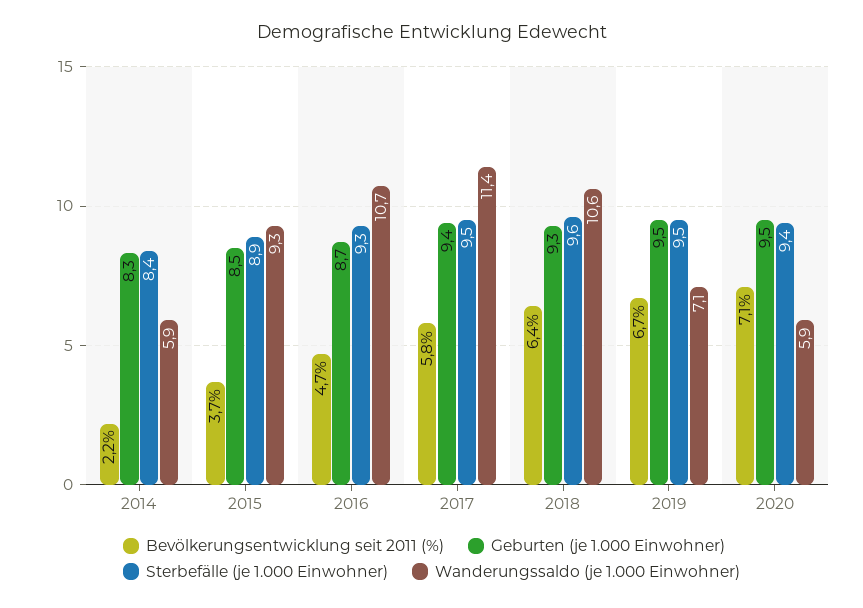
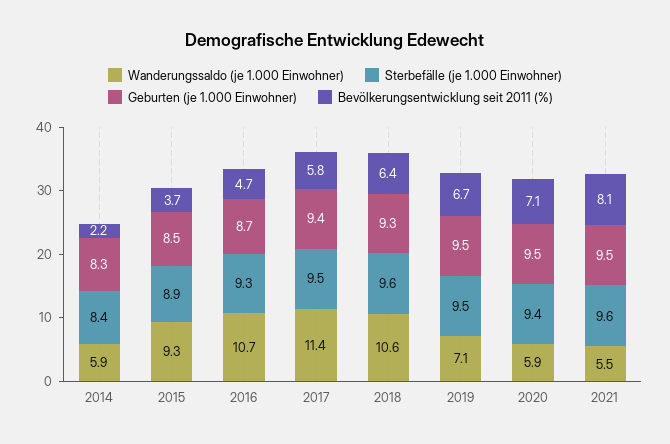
Wanderungssaldo (je 1.000 Einwohner), 2021: none -> 5.5
Sterbefälle (je 1.000 Einwohner), 2021: none -> 9.6
Geburten (je 1.000 Einwohner), 2021: none -> 9.5
Bevölkerungsentwicklung seit 2011 (%), 2021: none -> 8.1

